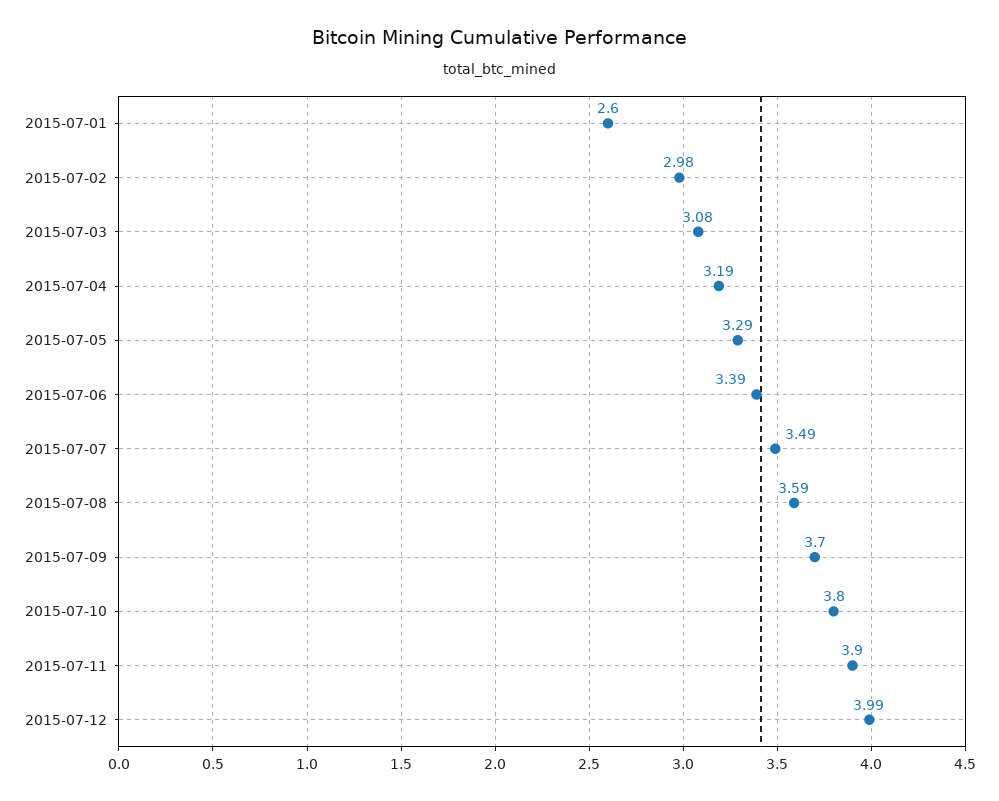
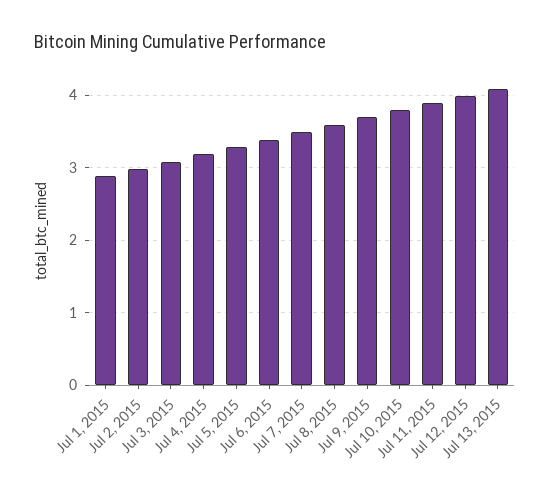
2015-07-01: 2.6 -> 2.9
Jul 13, 2015: none -> 4.1

